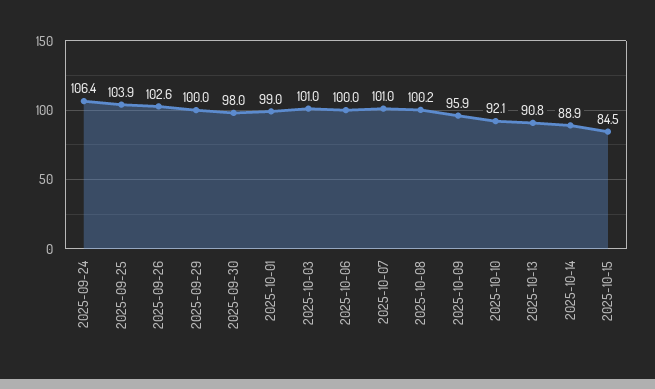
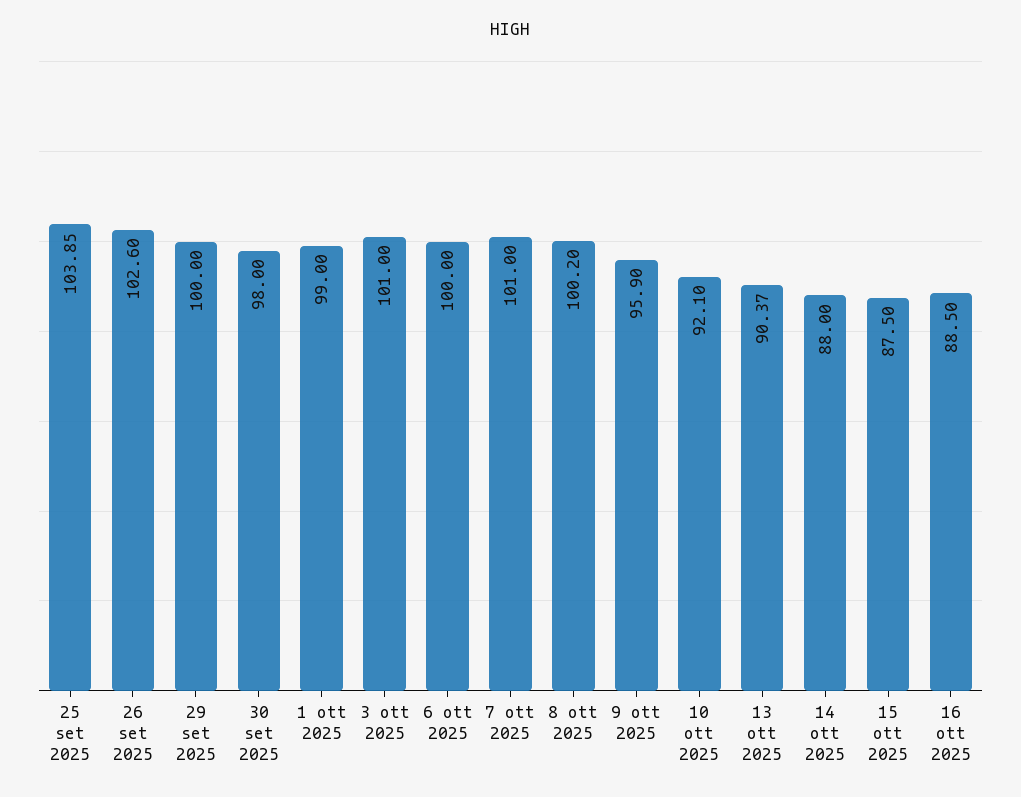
2025-09-24: 106.4 -> none
2025-10-13: 90.8 -> 90.37
2025-10-14: 88.9 -> 88
2025-10-15: 84.5 -> 87.5
16 ott 2025: none -> 88.5

